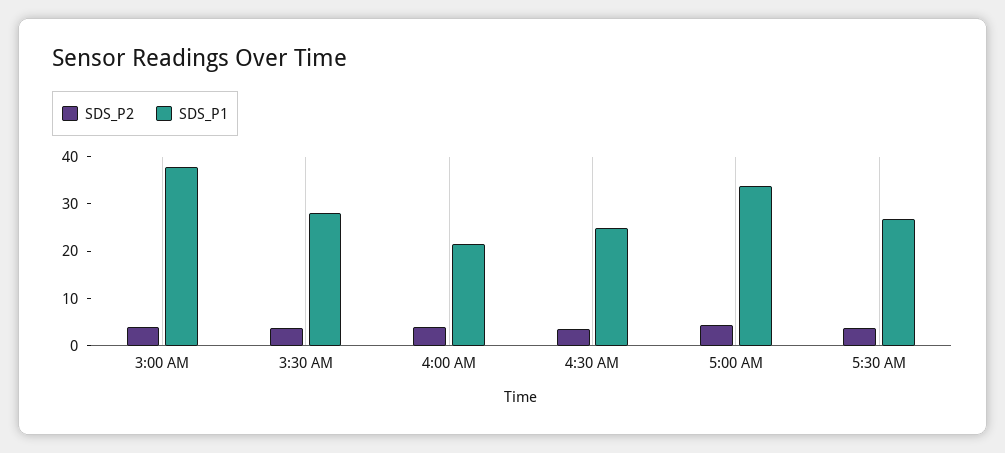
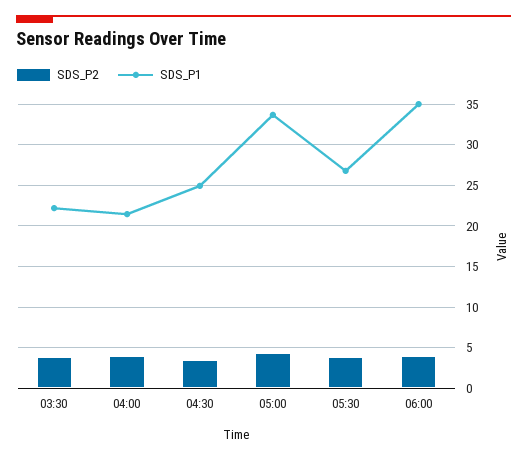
SDS_P2, 3:00 AM: 4 -> none
SDS_P1, 3:00 AM: 38 -> none
SDS_P1, 3:30 AM: 28 -> 22
SDS_P2, 06:00: none -> 4
SDS_P1, 06:00: none -> 35

